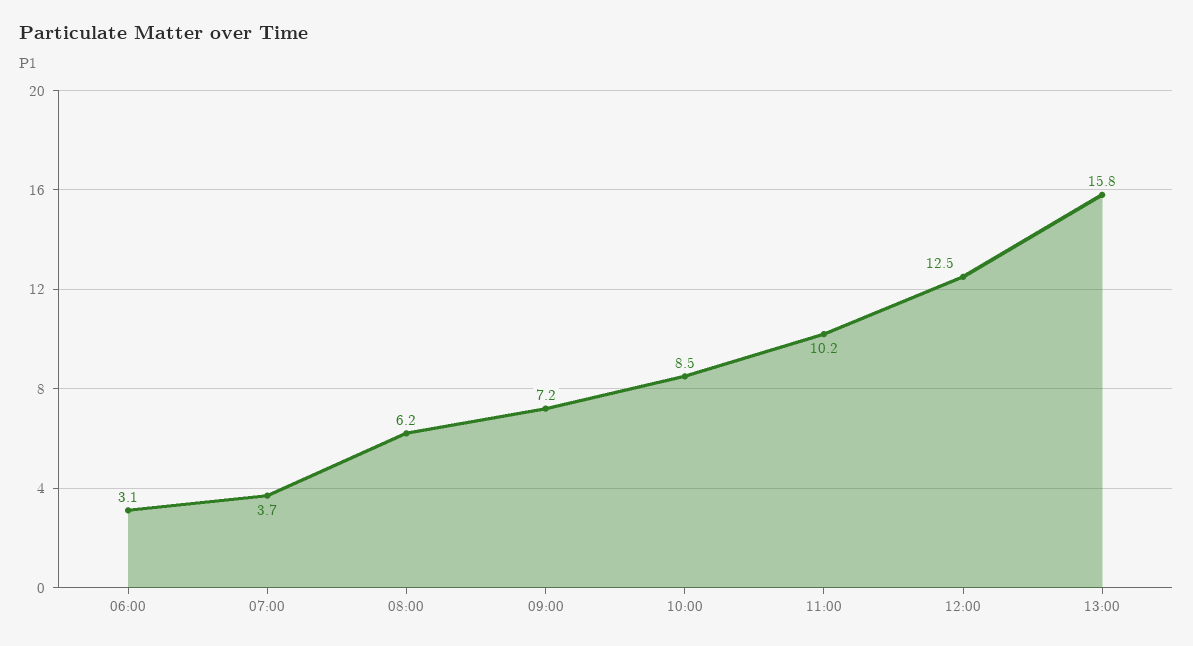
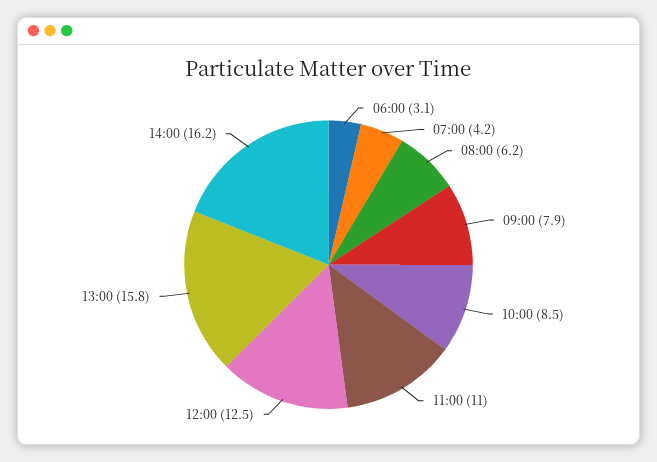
07:00: 3.7 -> 4.2
09:00: 7.2 -> 7.9
11:00: 10.2 -> 11
14:00: none -> 16.2

